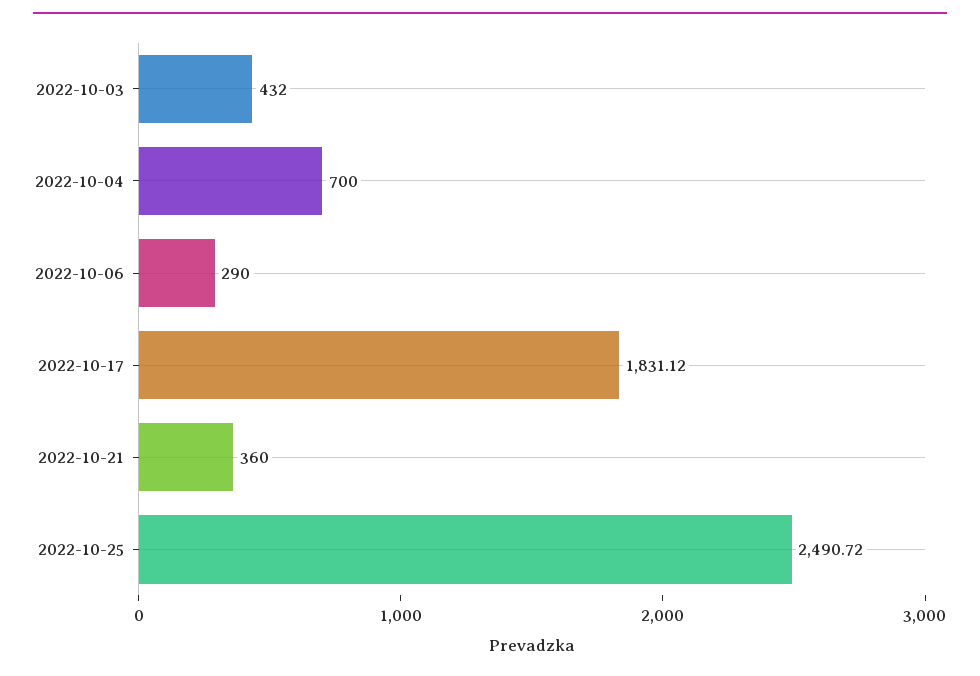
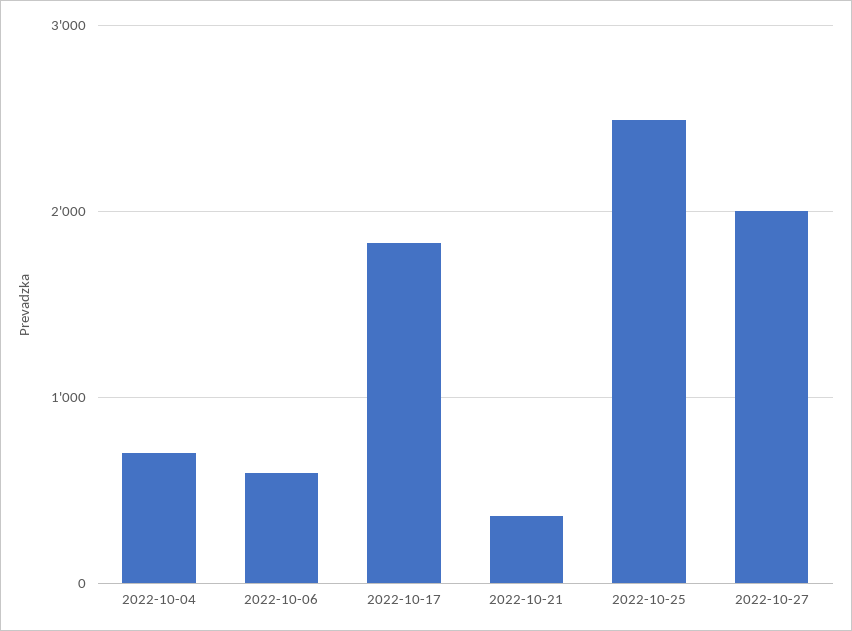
2022-10-03: 432 -> none
2022-10-06: 290 -> 600
2022-10-27: none -> 2000

